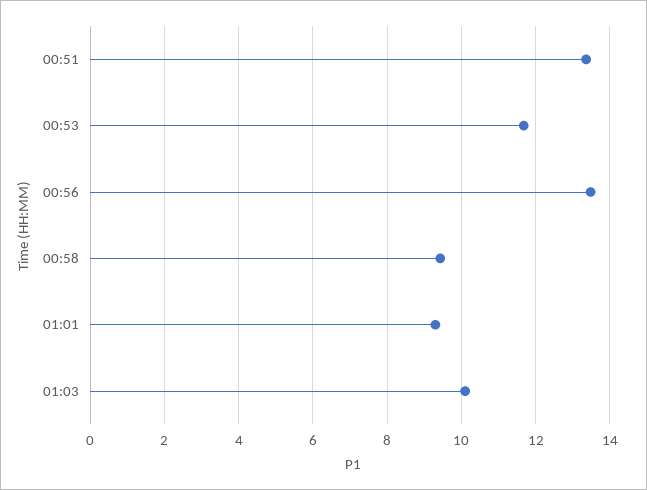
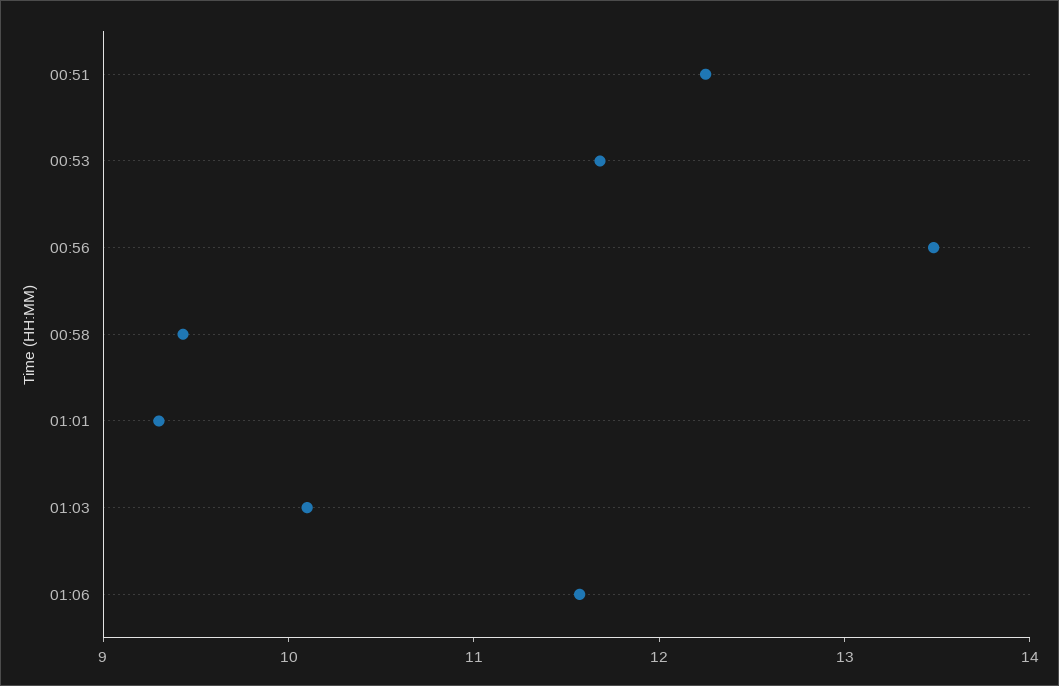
00:51: 13.4 -> 12.2
01:06: none -> 11.6

